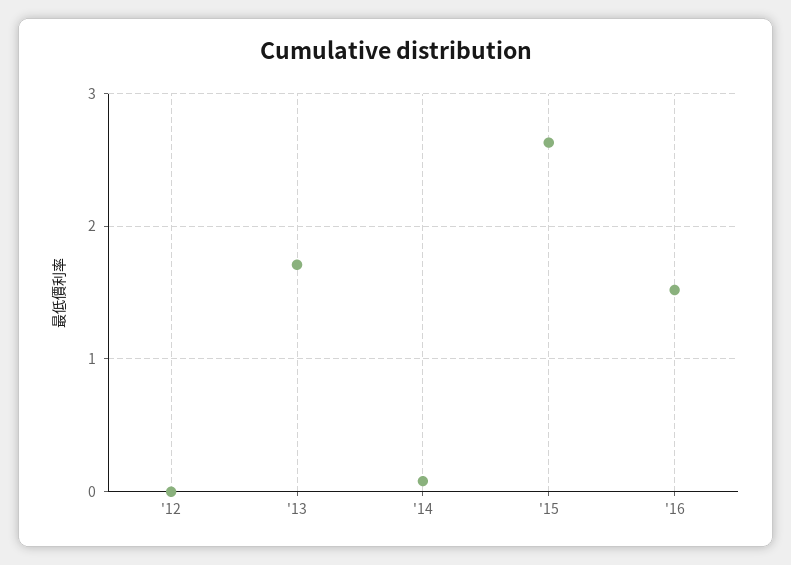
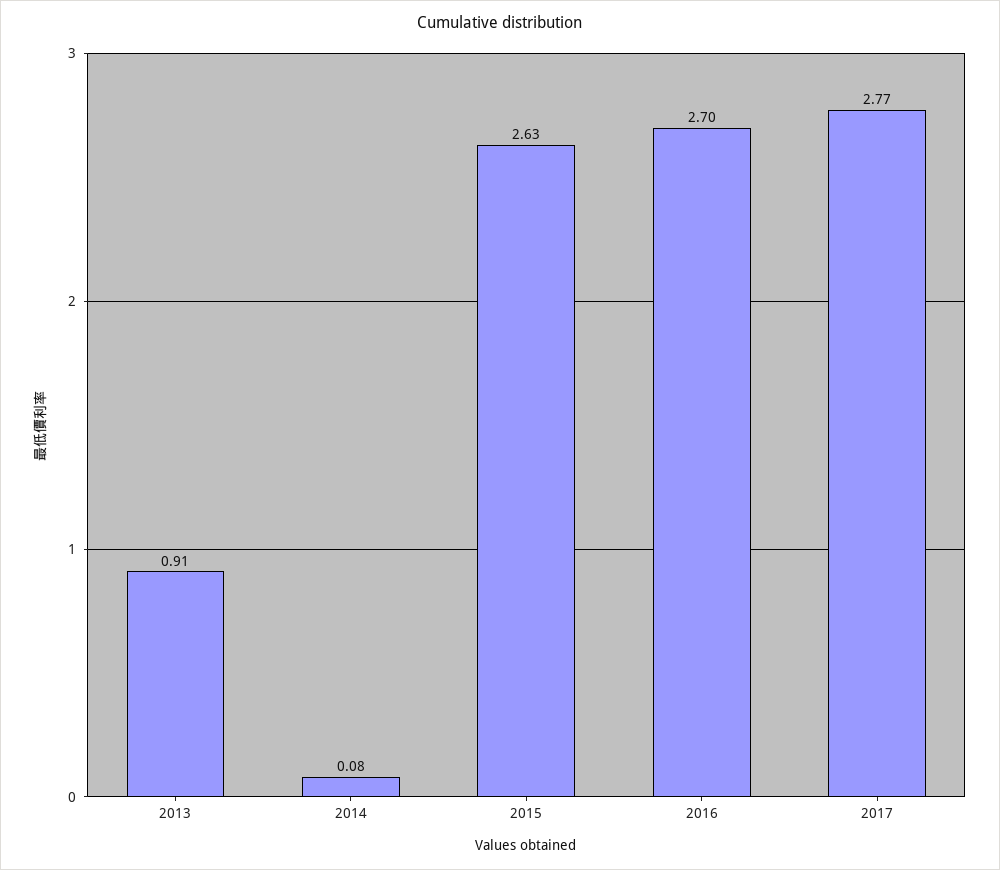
'12: 0 -> none
'13: 1.7 -> 0.91
'16: 1.5 -> 2.7
2017: none -> 2.77

